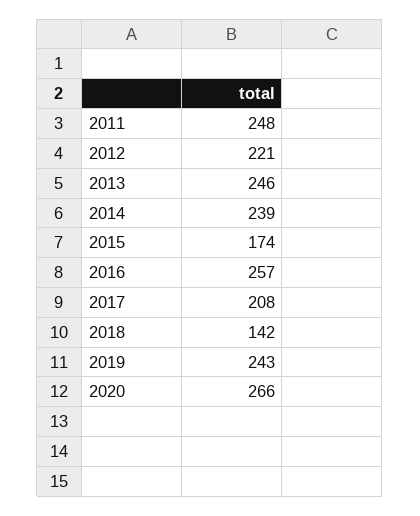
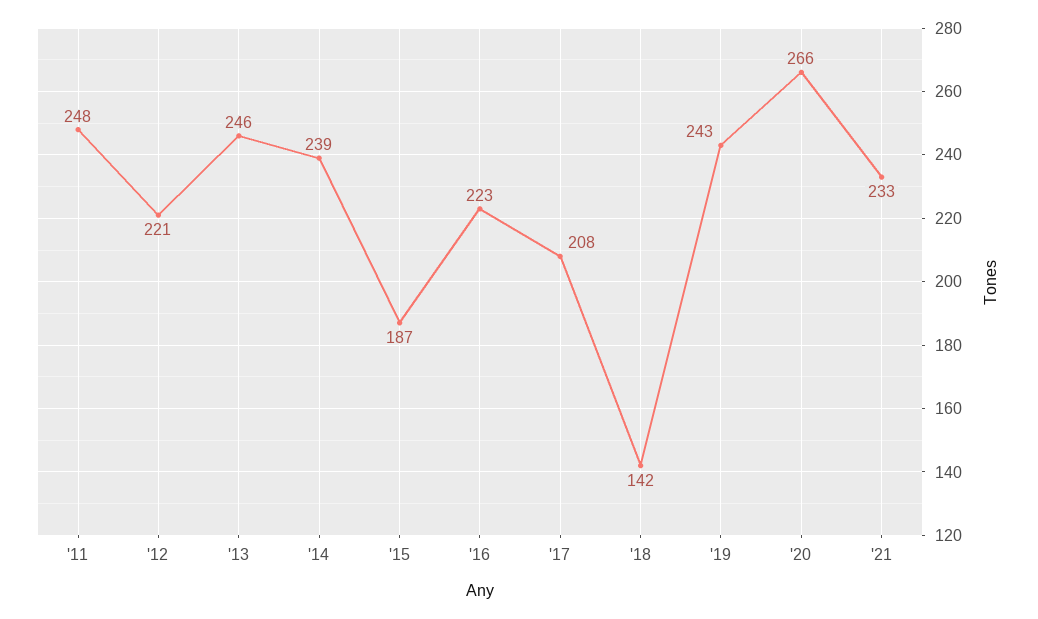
2015: 174 -> 187
2016: 257 -> 223
'21: none -> 233

